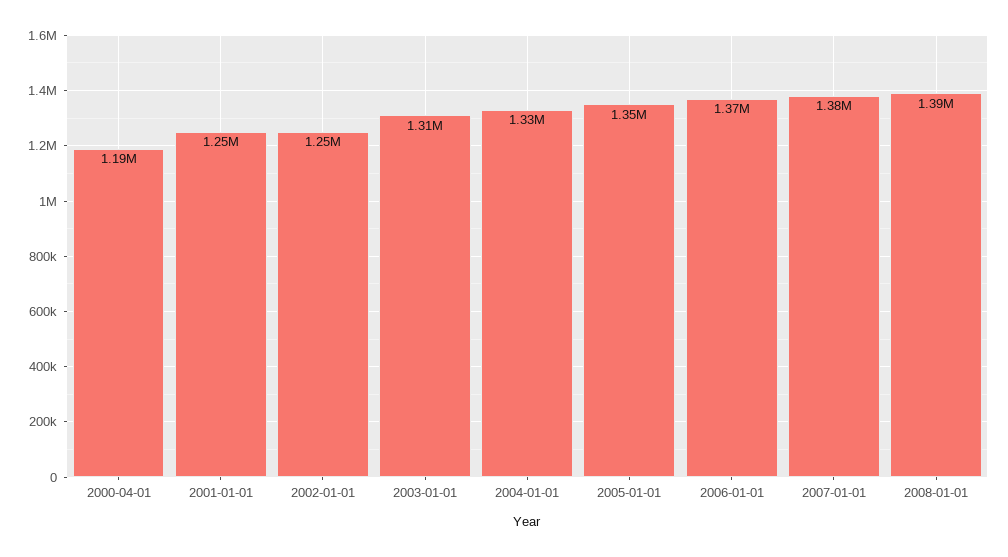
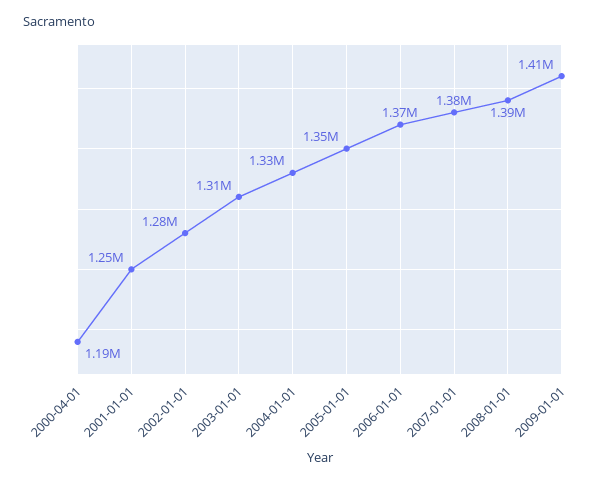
2002-01-01: 1250000 -> 1280000
2009-01-01: none -> 1410000

